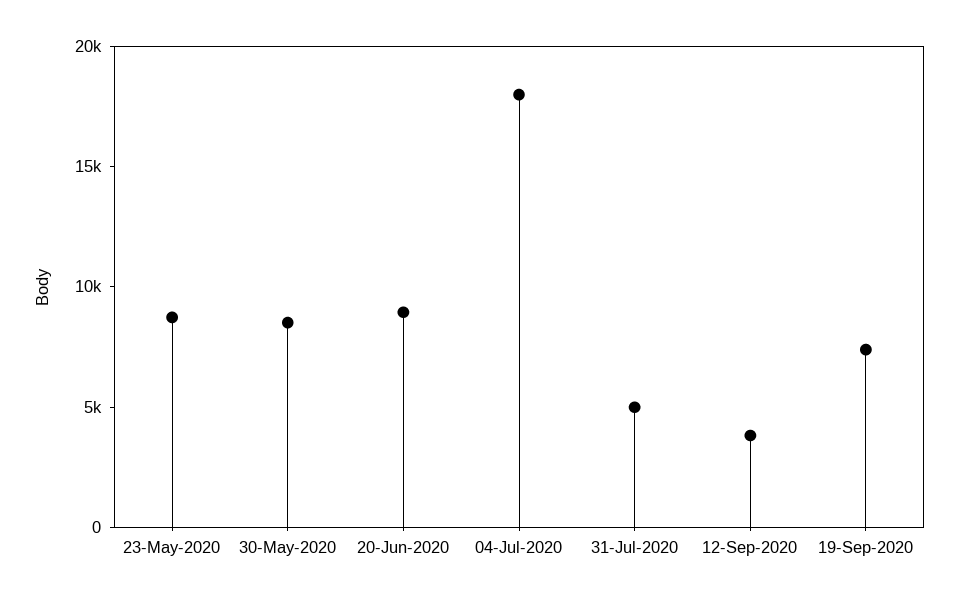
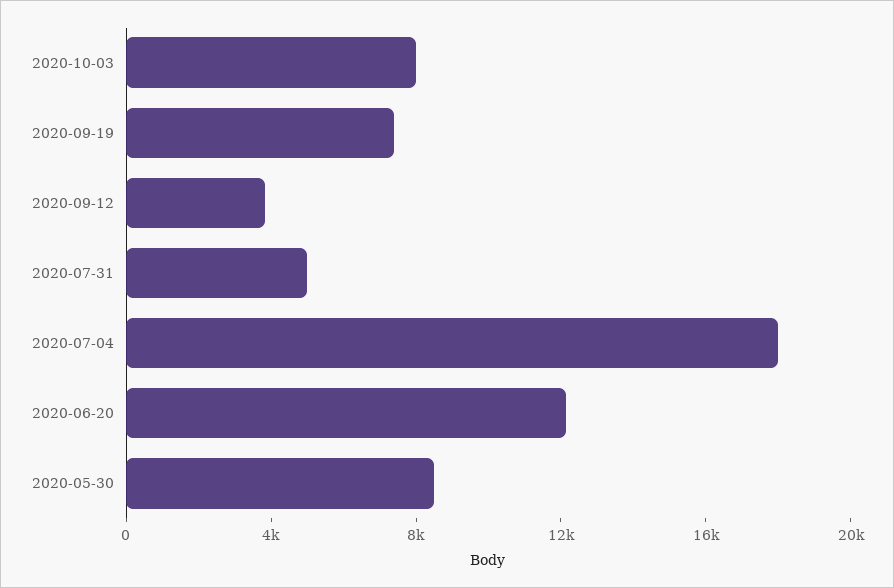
23-May-2020: 9000 -> none
20-Jun-2020: 9000 -> 12000
2020-10-03: none -> 8000

